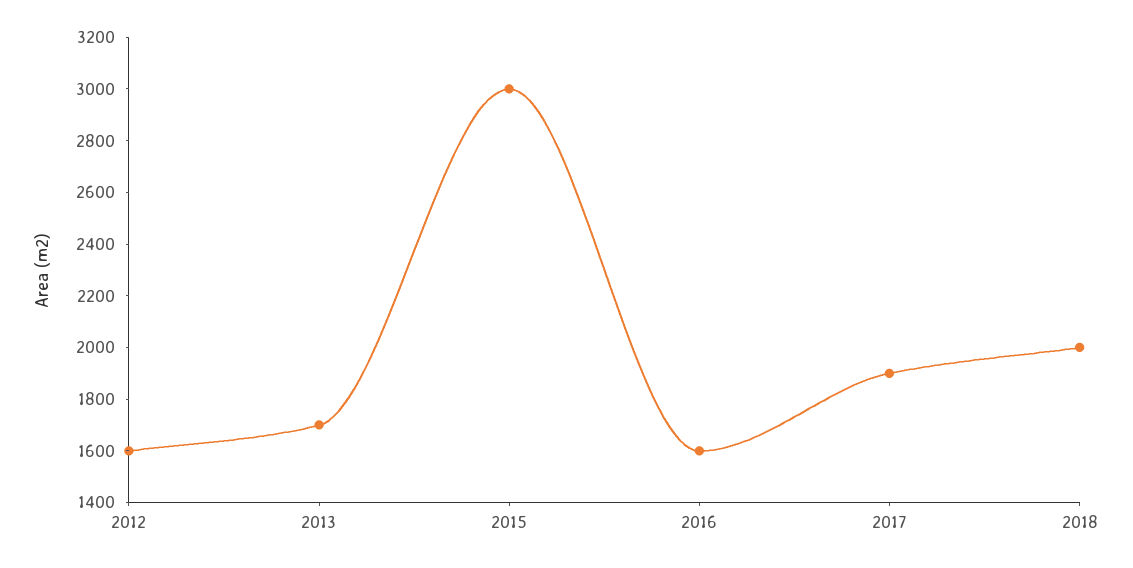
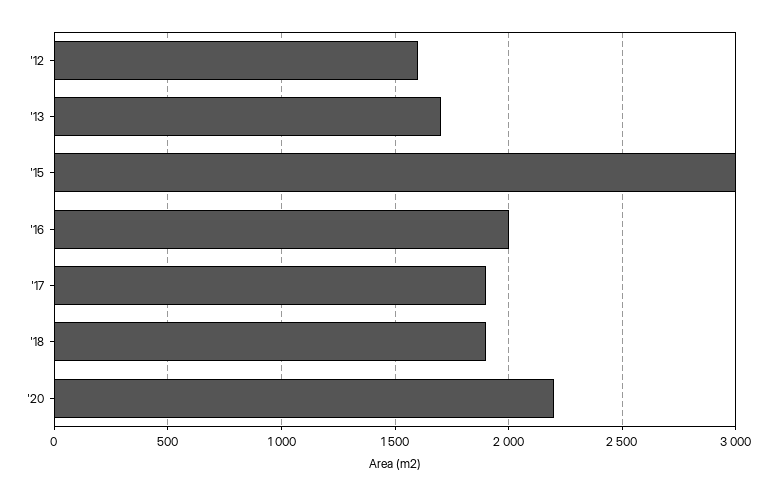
2016: 1600 -> 2000
2018: 2000 -> 1900
'20: none -> 2200

